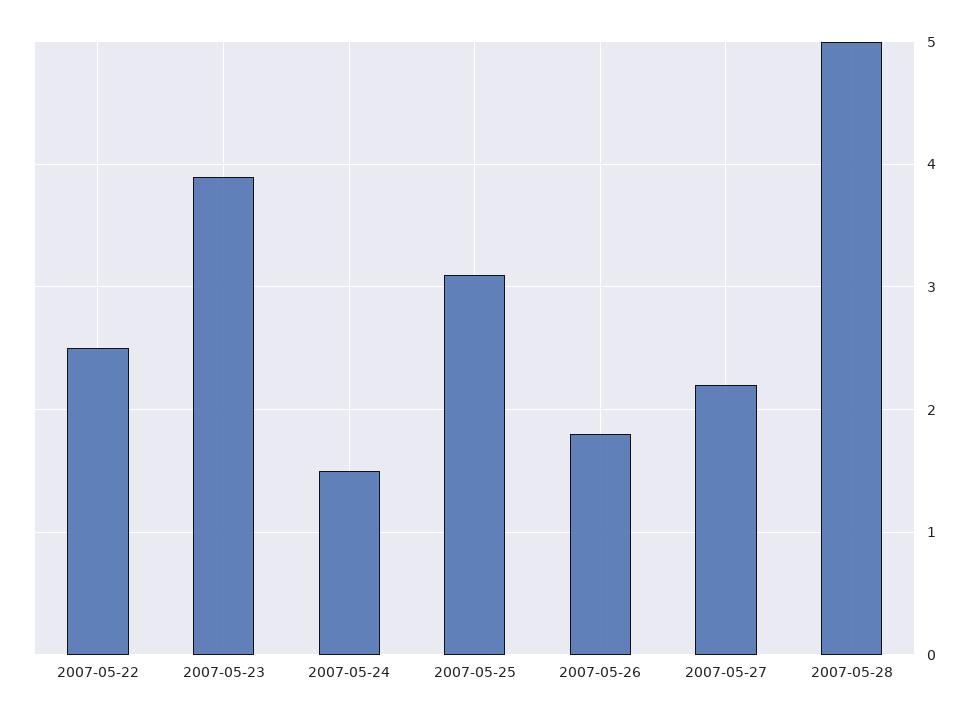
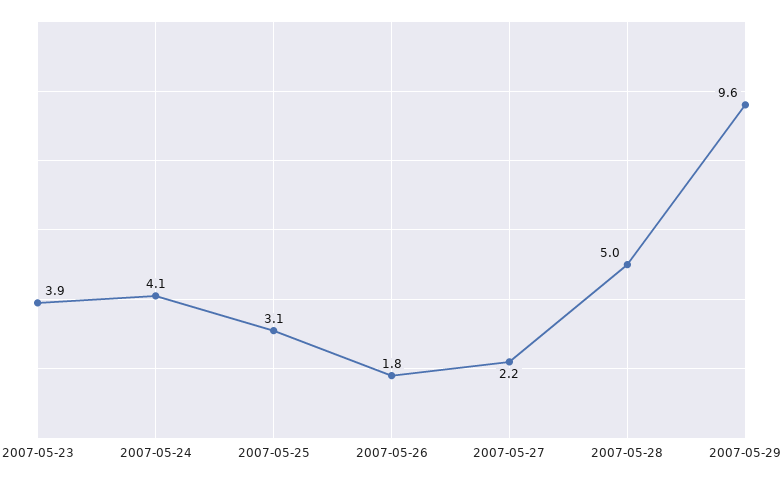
2007-05-22: 2.5 -> none
2007-05-24: 1.5 -> 4.1
2007-05-29: none -> 9.6

